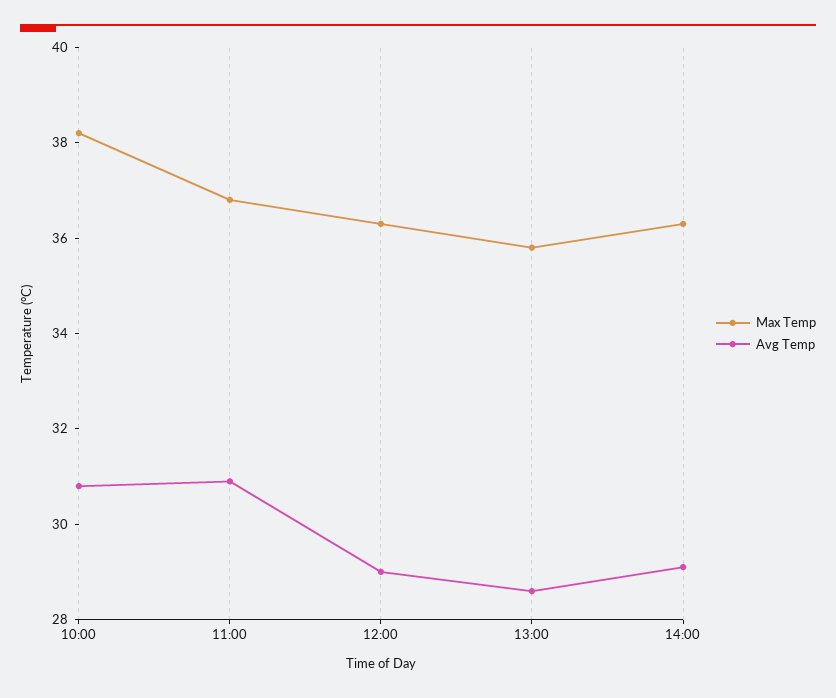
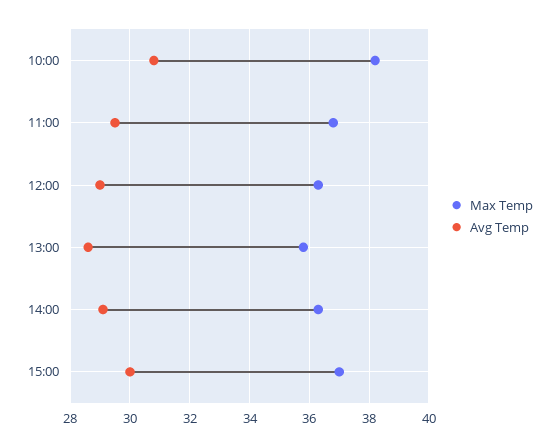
Avg Temp, 11:00: 31 -> 29.5
Max Temp, 15:00: none -> 37
Avg Temp, 15:00: none -> 30

